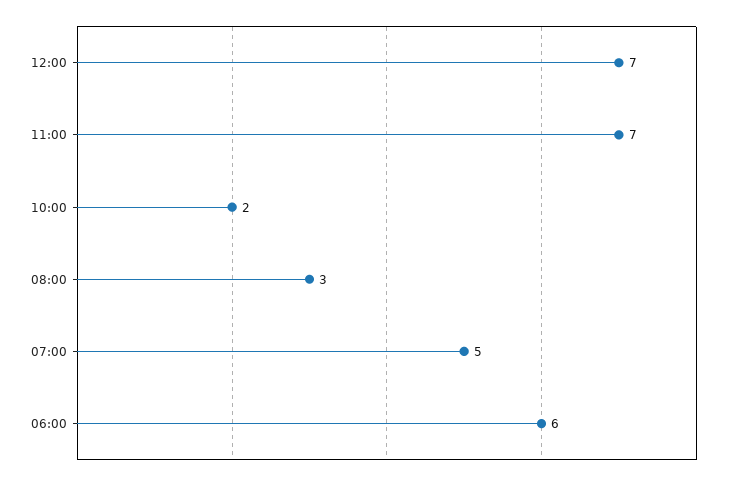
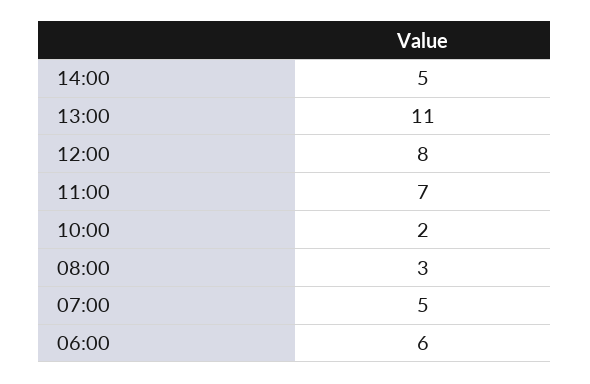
12:00: 7 -> 8
14:00: none -> 5
13:00: none -> 11

